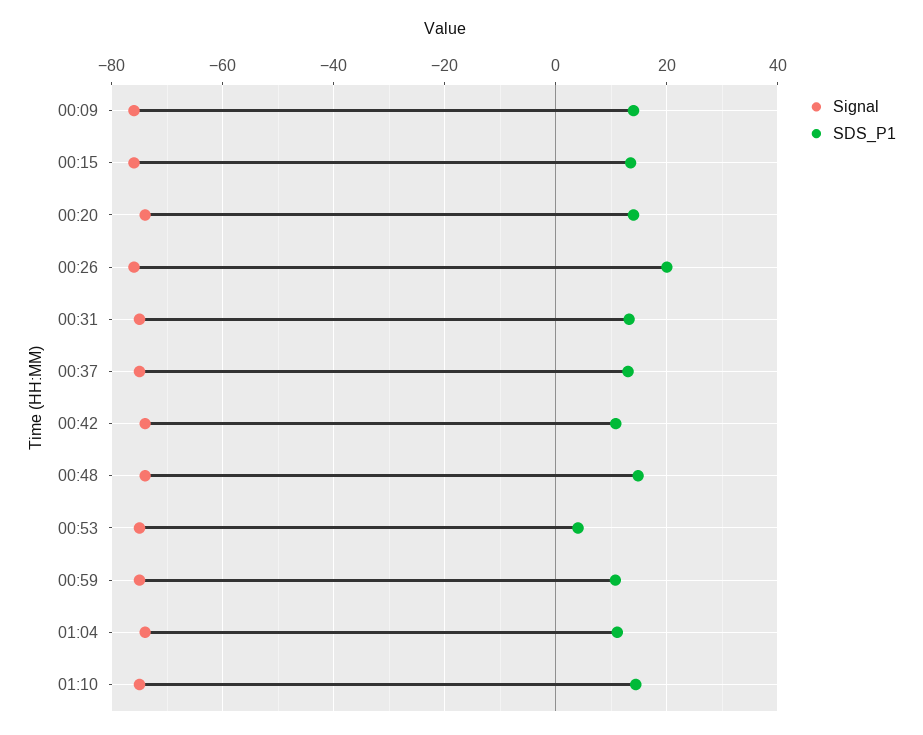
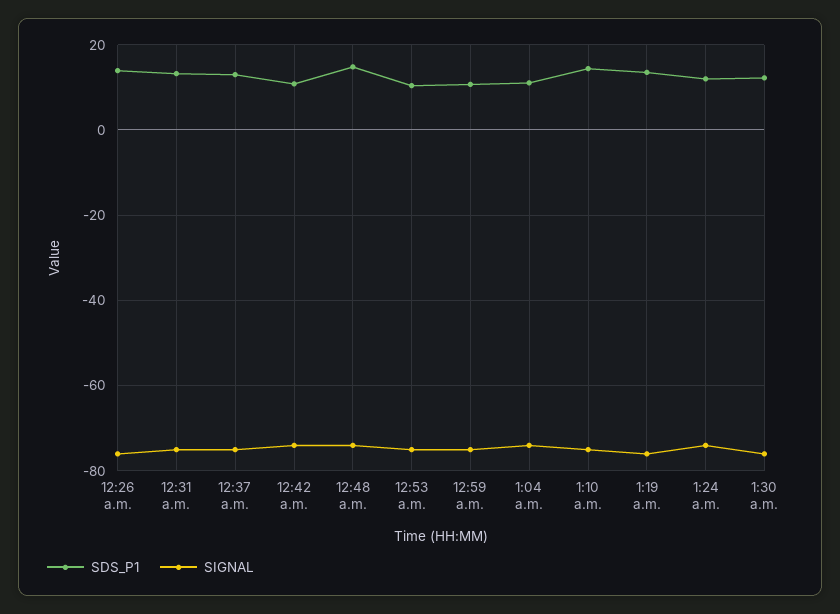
Signal, 00:09: -76 -> none
SDS_P1, 00:09: 14 -> none
Signal, 00:15: -76 -> none
SDS_P1, 00:15: 14 -> none
Signal, 00:20: -74 -> none
SDS_P1, 00:20: 14 -> none
SDS_P1, 00:26: 20 -> 14
SDS_P1, 00:53: 4 -> 10
SDS_P1, 1:19 a.m.: none -> 14
Signal, 1:19 a.m.: none -> -76
SDS_P1, 1:24 a.m.: none -> 12
Signal, 1:24 a.m.: none -> -74
SDS_P1, 1:30 a.m.: none -> 12
Signal, 1:30 a.m.: none -> -76

